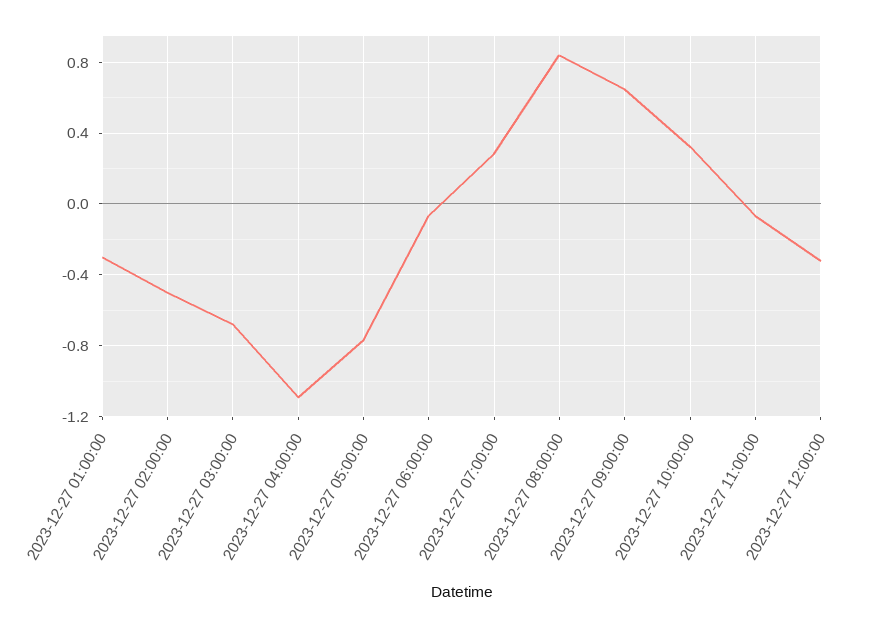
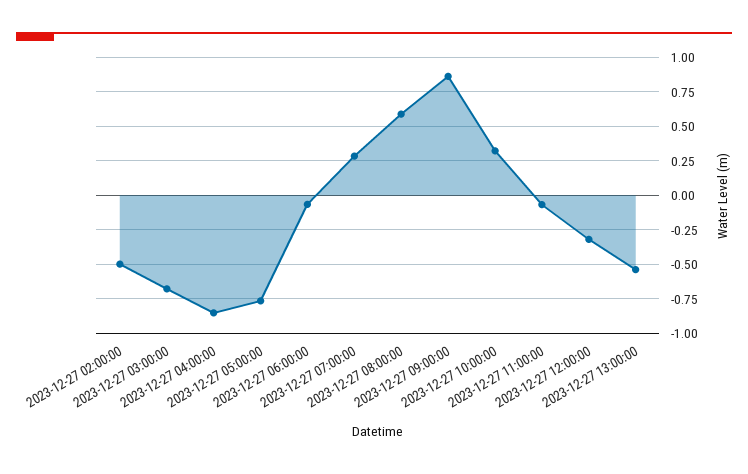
2023-12-27 01:00:00: -0.3 -> none
2023-12-27 04:00:00: -1.1 -> -0.85
2023-12-27 08:00:00: 0.85 -> 0.6
2023-12-27 09:00:00: 0.65 -> 0.85
2023-12-27 13:00:00: none -> -0.55

